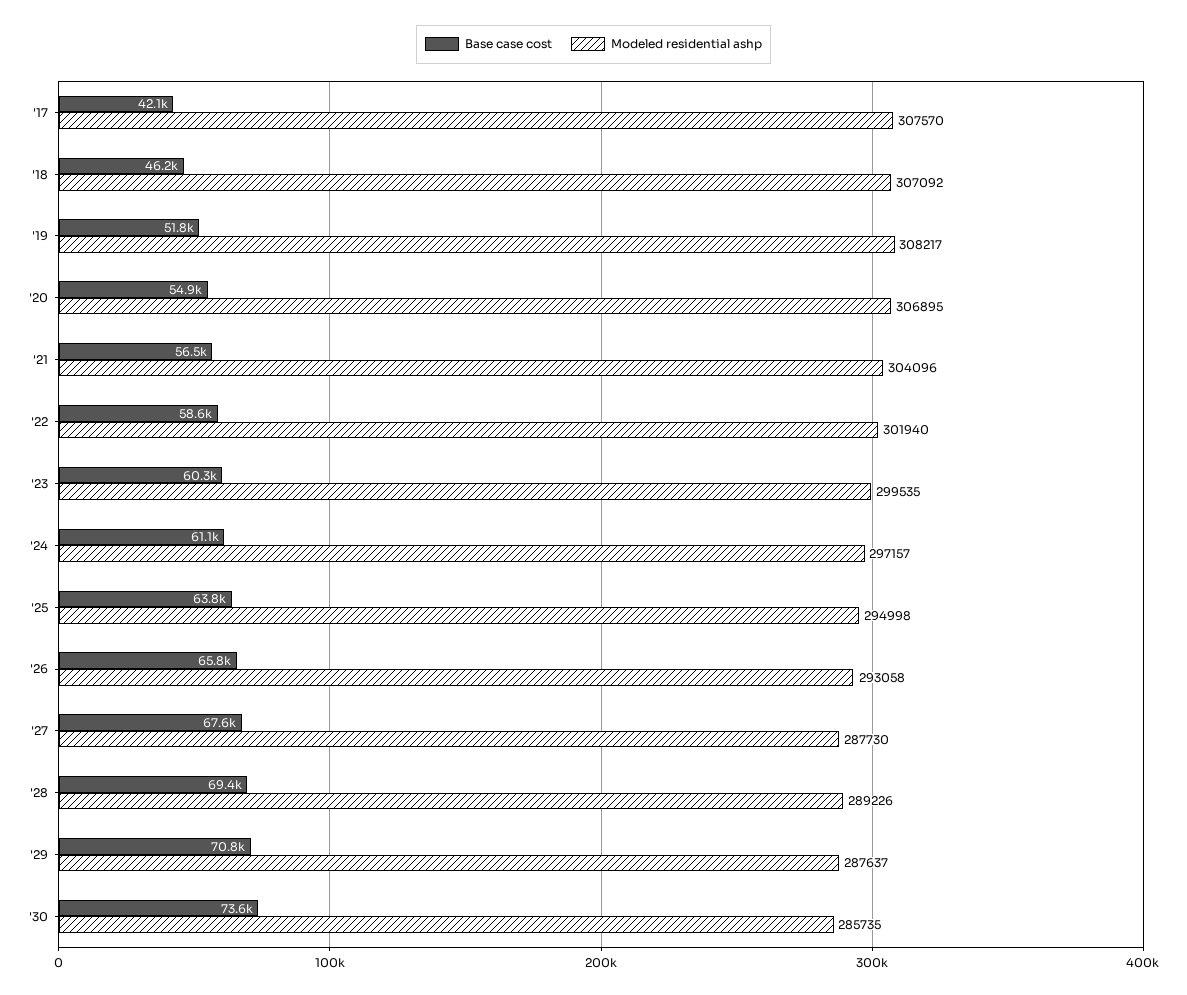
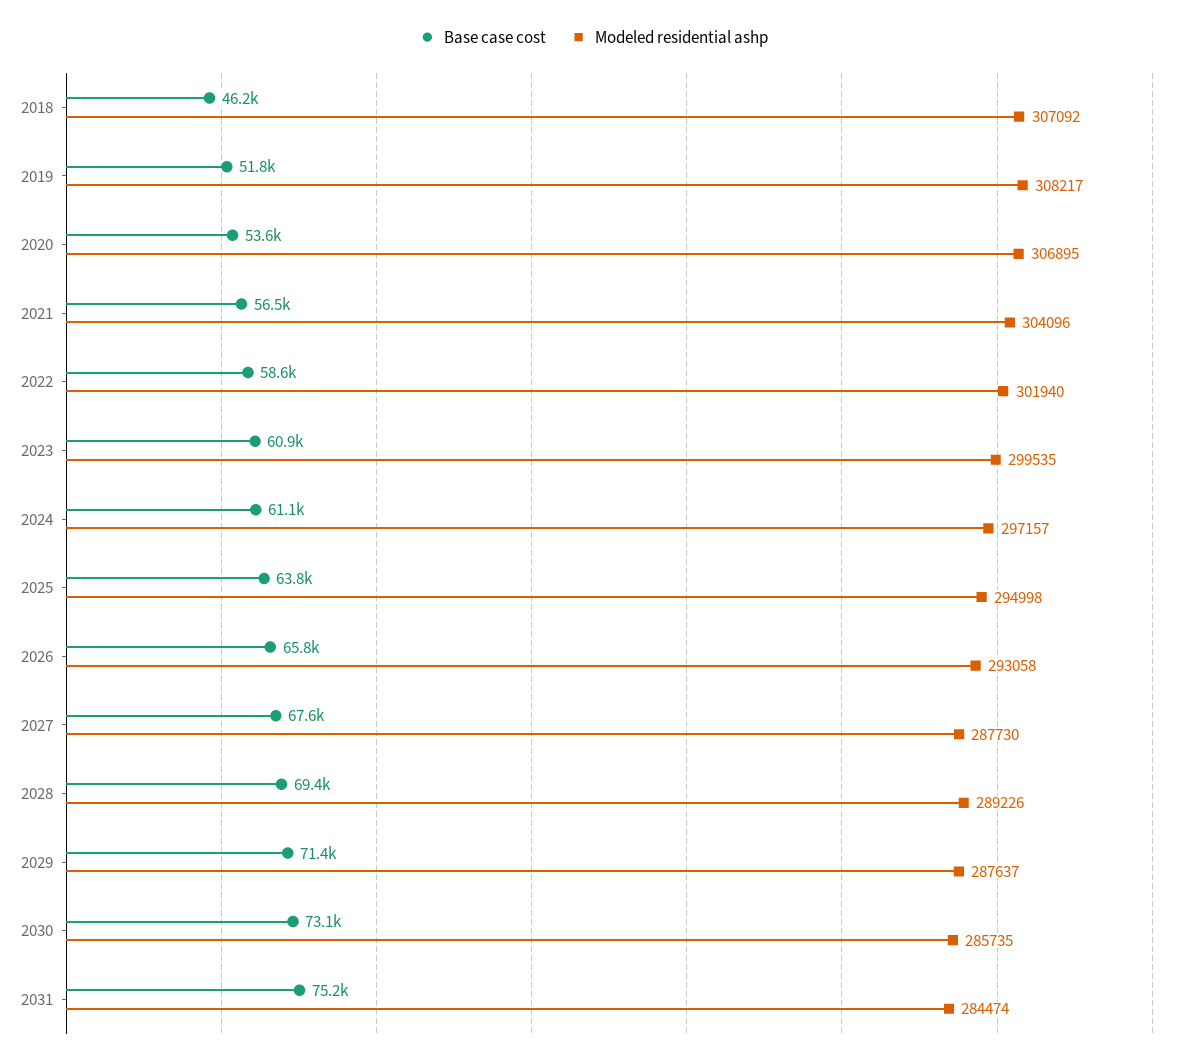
Base case cost, '17: 42100 -> none
Modeled residential ashp, '17: 307570 -> none
Base case cost, '20: 54900 -> 53600
Base case cost, '23: 60300 -> 60900
Base case cost, '29: 70800 -> 71400
Base case cost, '30: 73600 -> 73100
Base case cost, 2031: none -> 75200
Modeled residential ashp, 2031: none -> 284474

